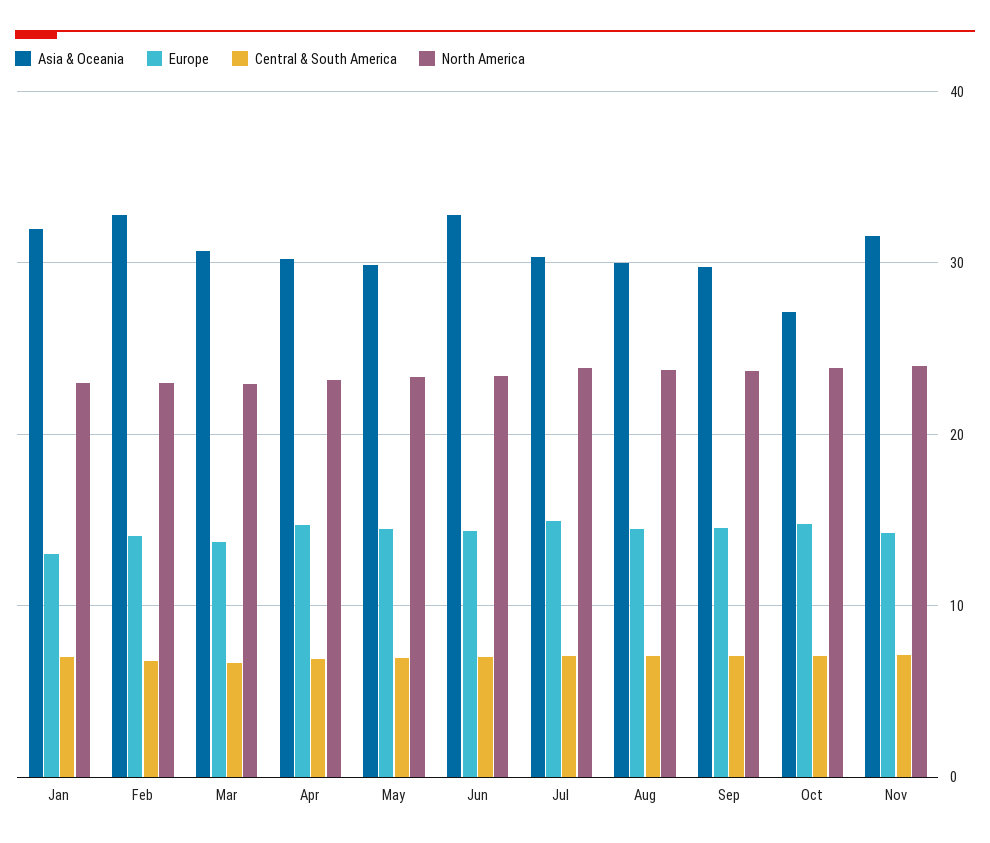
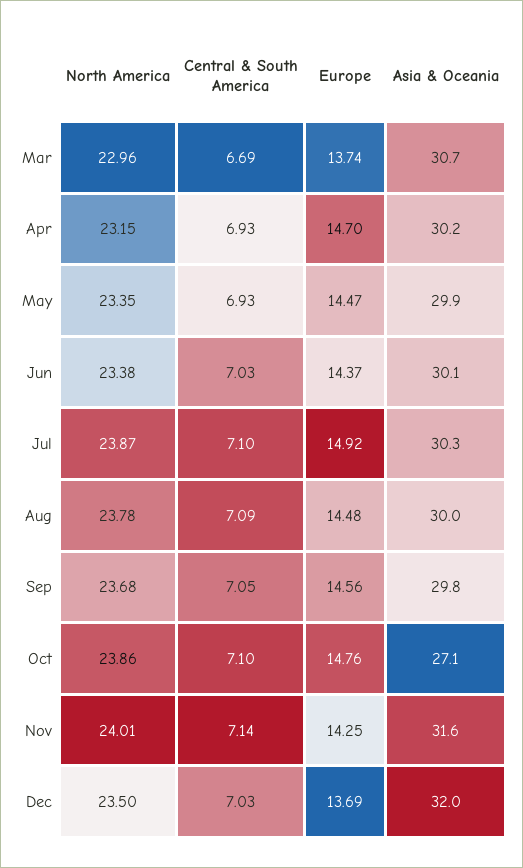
Asia & Oceania, Jan: 32 -> none
Europe, Jan: 13 -> none
Central & South America, Jan: 7 -> none
North America, Jan: 23 -> none
Asia & Oceania, Feb: 33 -> none
Europe, Feb: 14 -> none
Central & South America, Feb: 7 -> none
North America, Feb: 23 -> none
Asia & Oceania, Jun: 33 -> 30.1
North America, Dec: none -> 23.5
Central & South America, Dec: none -> 7.03
Europe, Dec: none -> 13.69
Asia & Oceania, Dec: none -> 32

